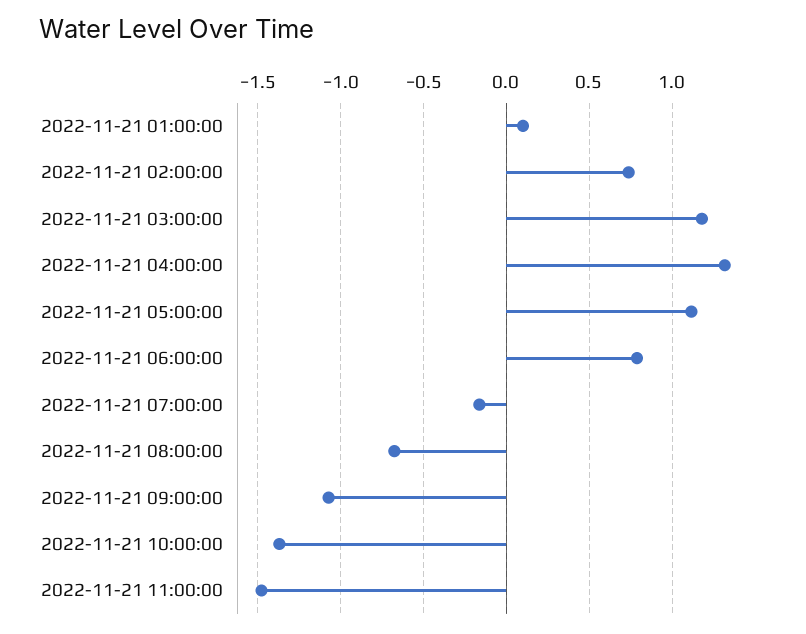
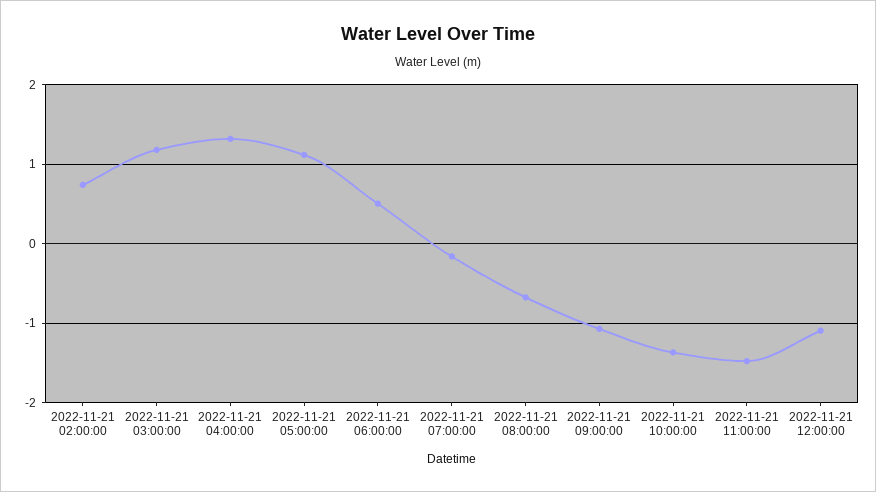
2022-11-21 01:00:00: 0.1 -> none
2022-11-21 06:00:00: 0.8 -> 0.5
2022-11-21 12:00:00: none -> -1.1

